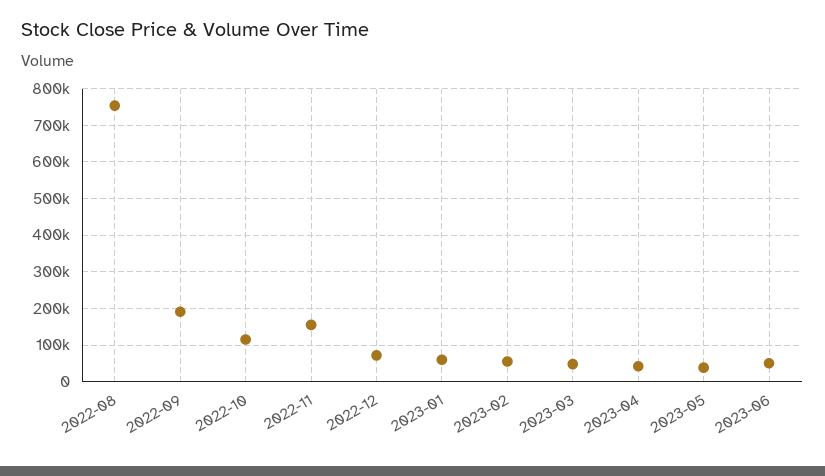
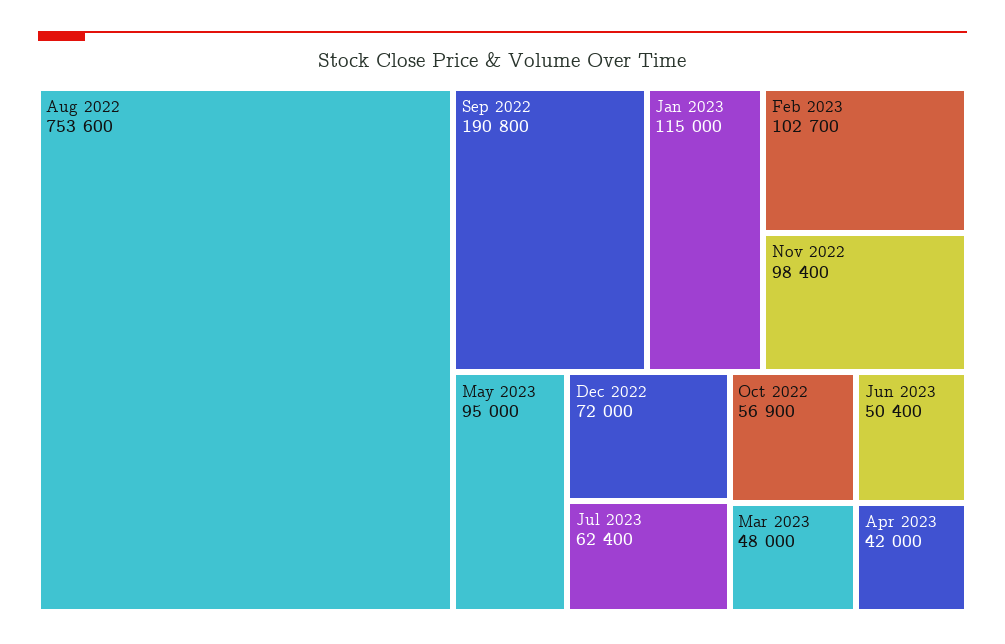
2022-10: 120000 -> 56900
2022-11: 160000 -> 98400
2023-01: 60000 -> 115000
2023-02: 60000 -> 102700
2023-05: 40000 -> 95000
Jul 2023: none -> 62400

